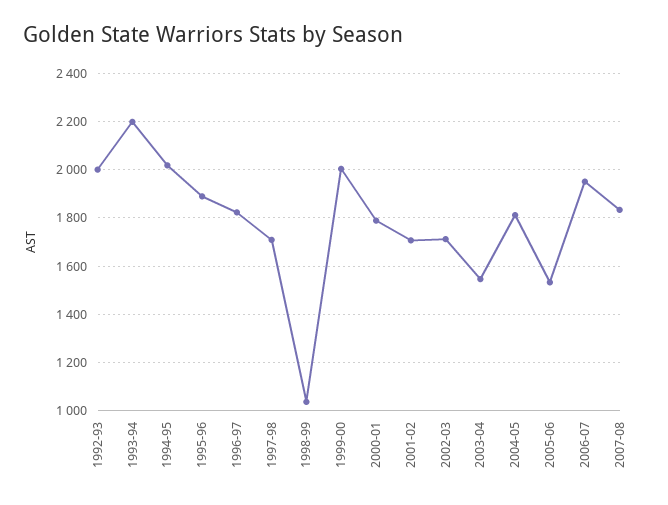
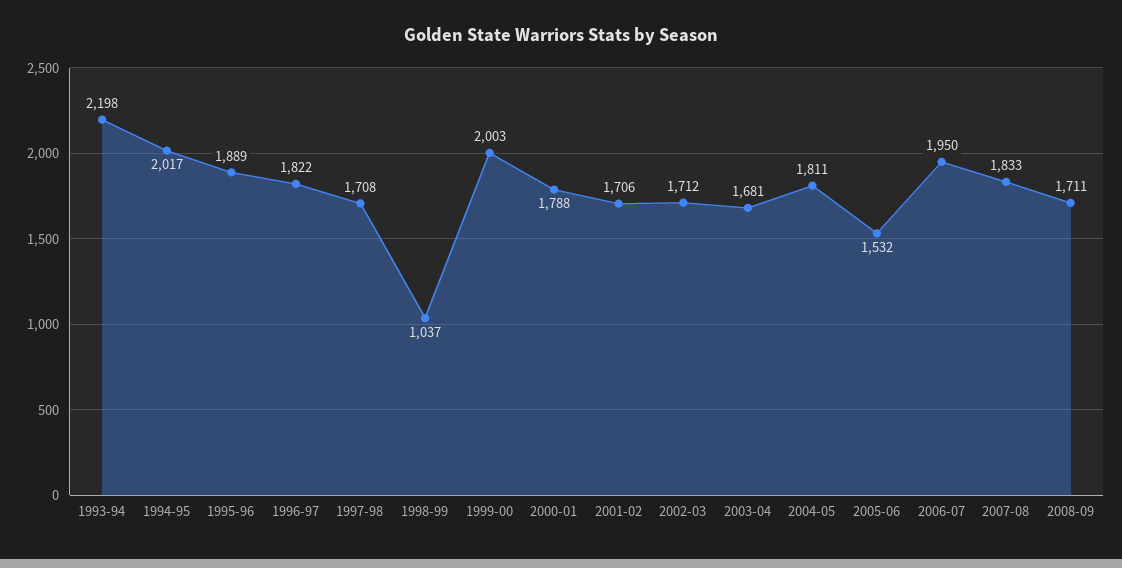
1992-93: 2000 -> none
2003-04: 1550 -> 1681
2008-09: none -> 1711

